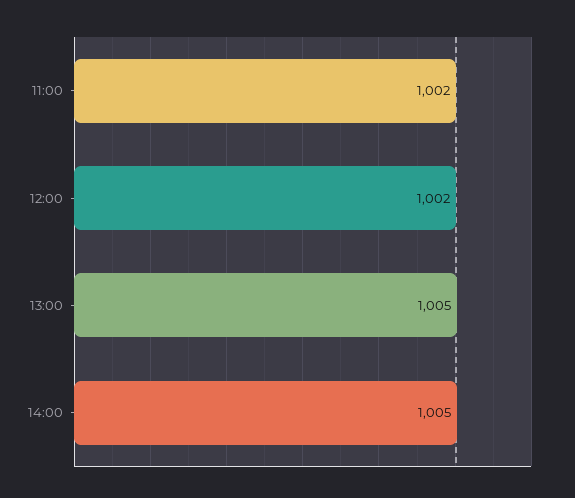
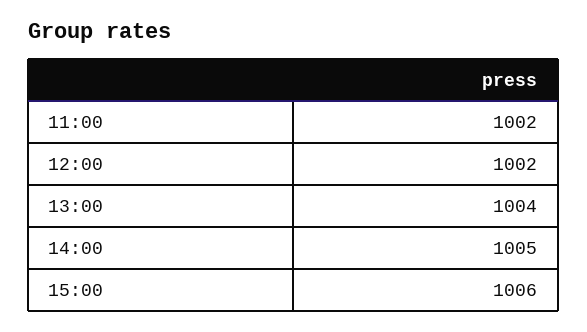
13:00: 1005 -> 1004
15:00: none -> 1006

